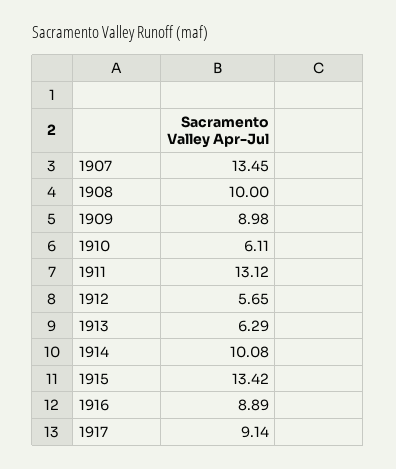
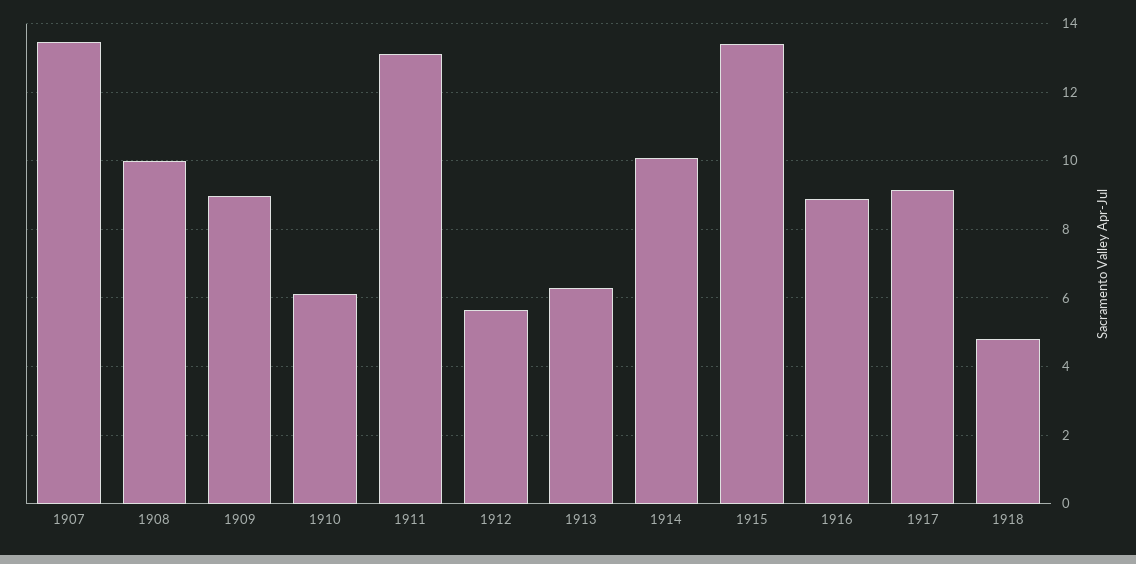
1918: none -> 4.8

